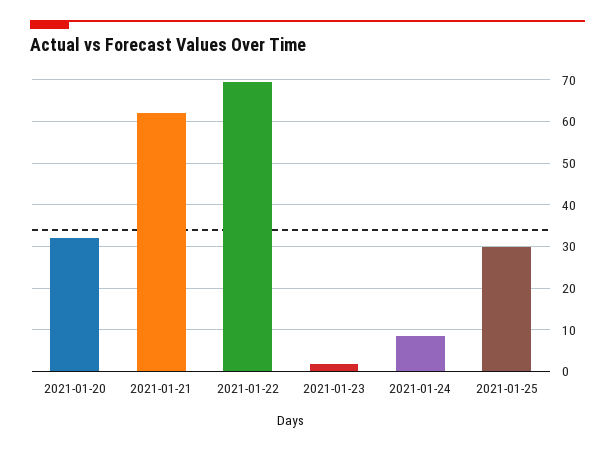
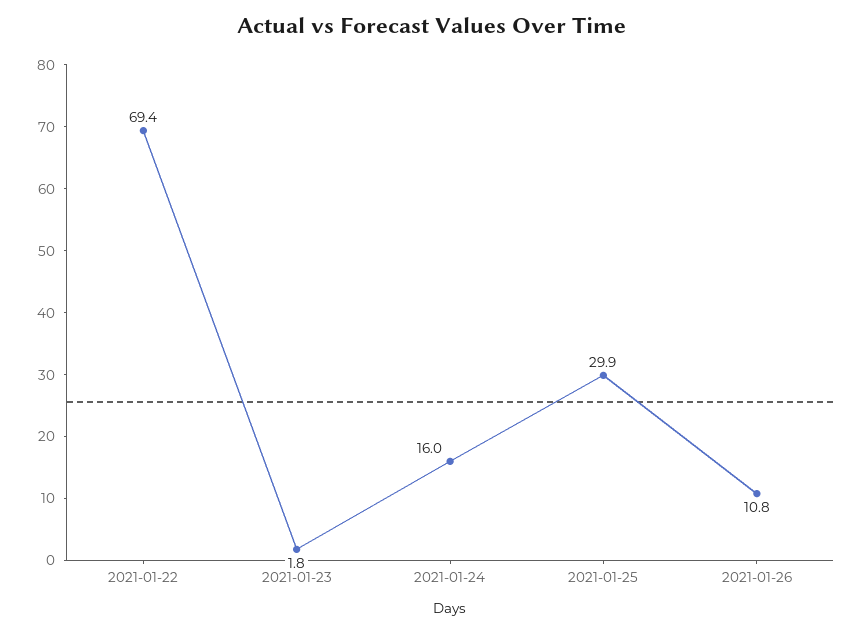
2021-01-20: 32 -> none
2021-01-21: 62 -> none
2021-01-24: 8 -> 16
2021-01-26: none -> 10.8

